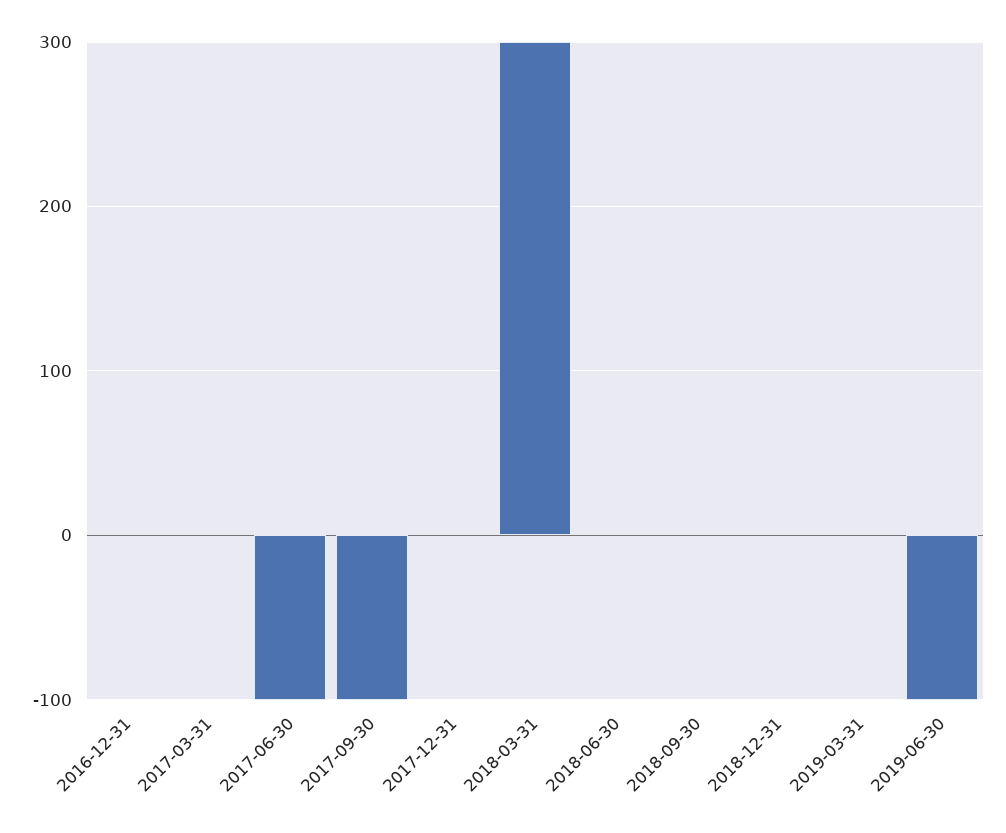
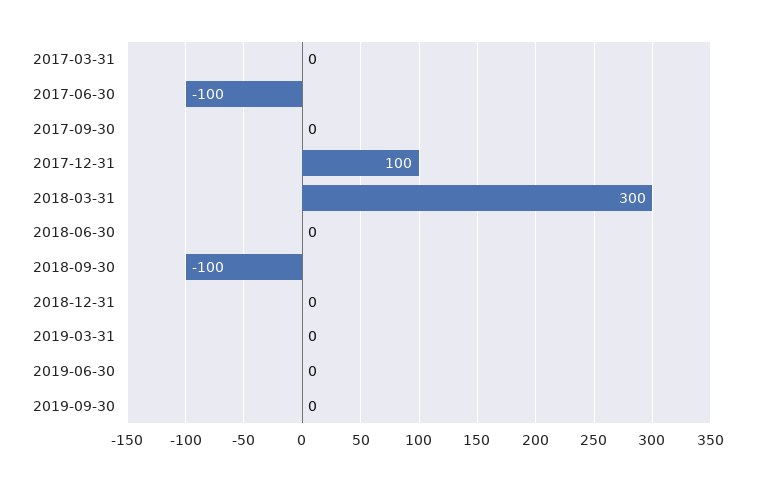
2016-12-31: 0 -> none
2017-09-30: -100 -> 0
2017-12-31: 0 -> 100
2018-09-30: 0 -> -100
2019-06-30: -100 -> 0
2019-09-30: none -> 0

